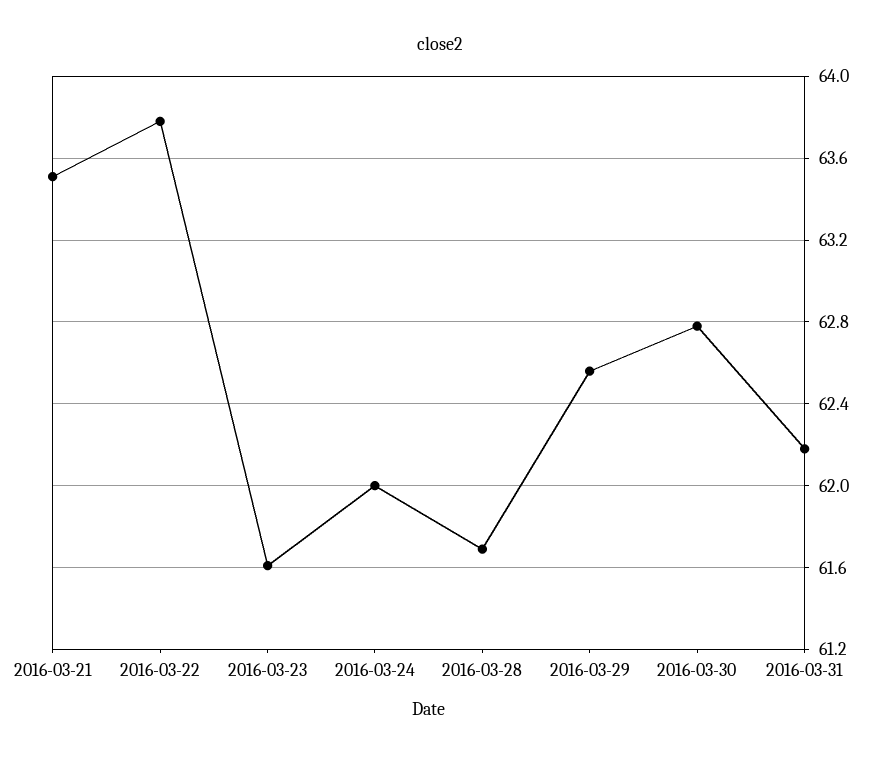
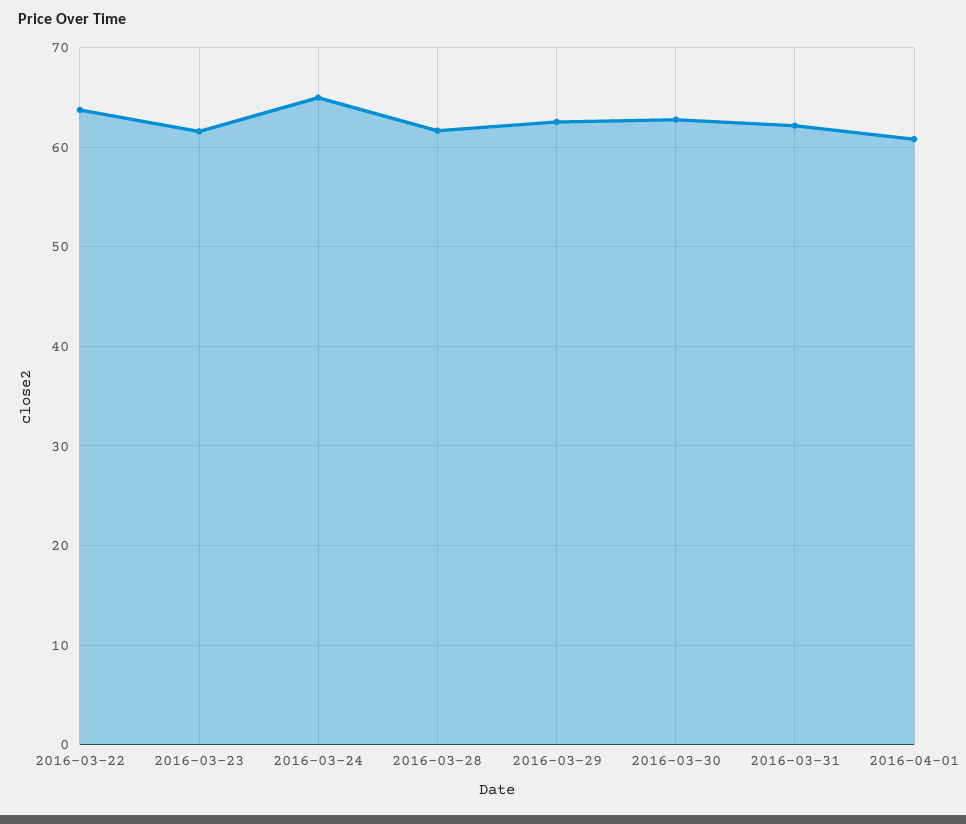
2016-03-21: 63.5 -> none
2016-03-24: 62 -> 65
2016-04-01: none -> 61

